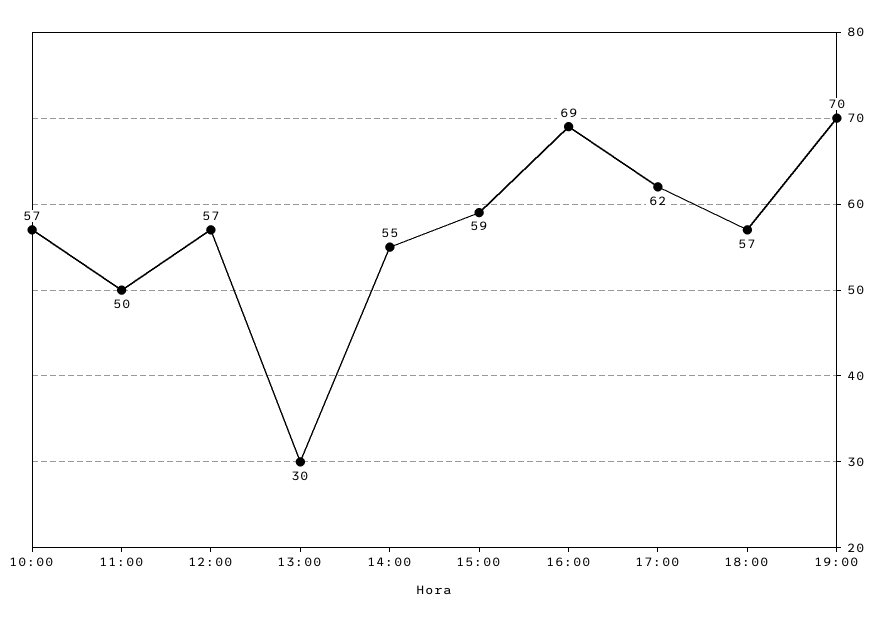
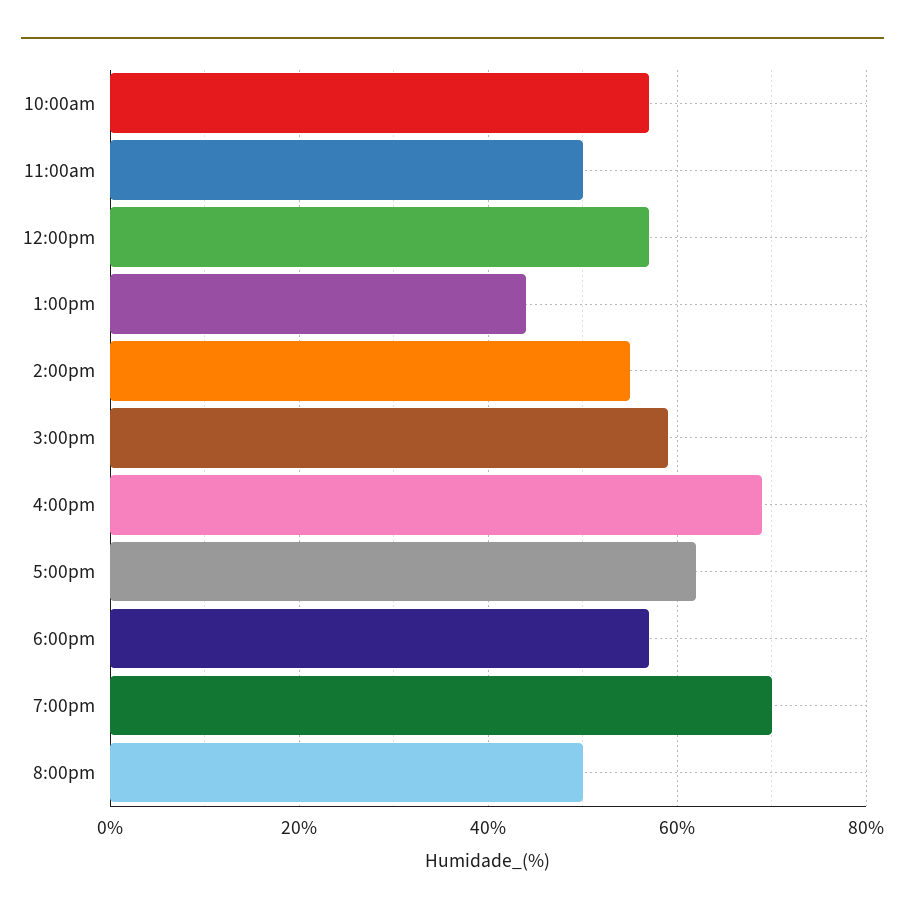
13:00: 30 -> 45
8:00pm: none -> 50

